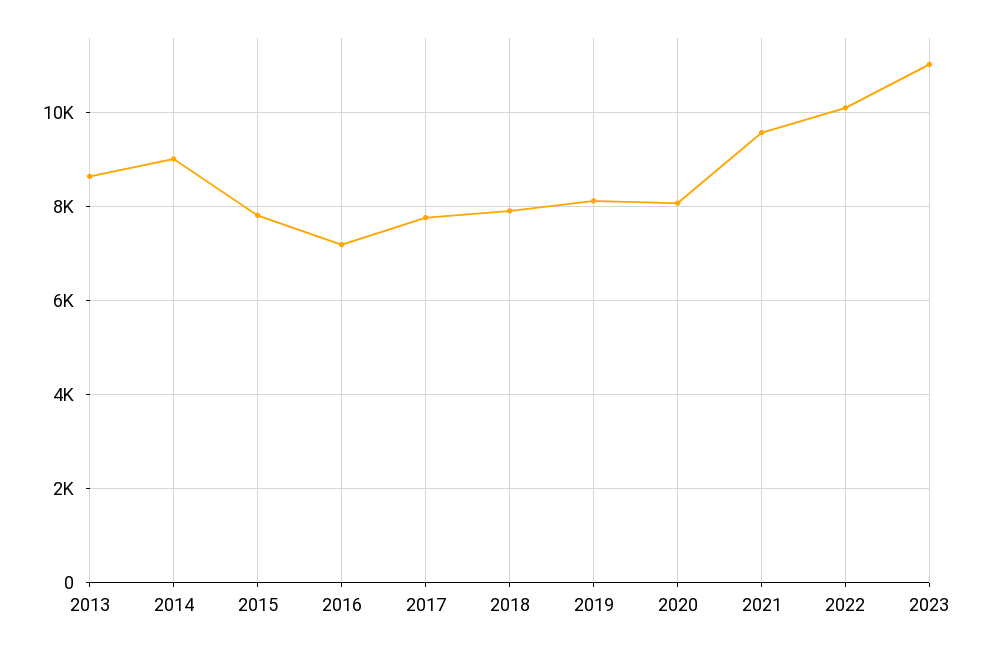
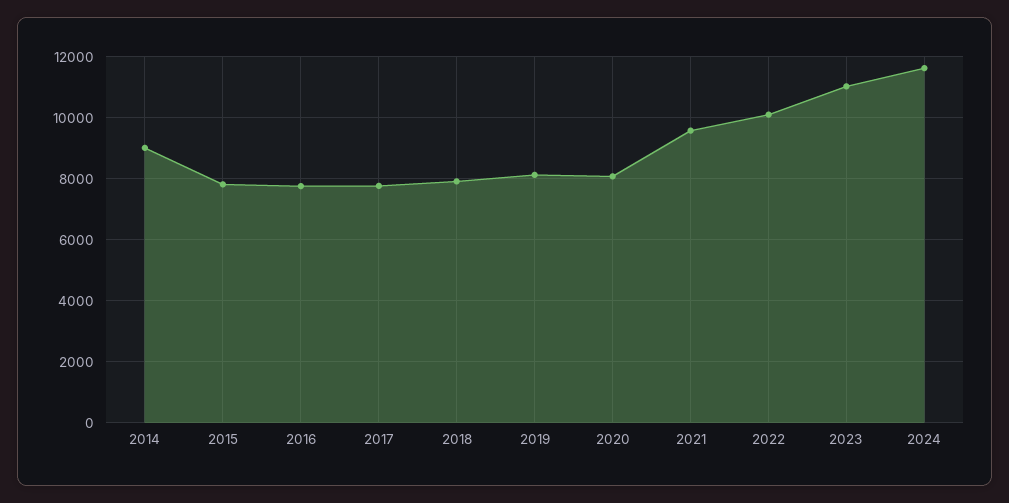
2013: 8600 -> none
2016: 7200 -> 7800
2024: none -> 11600

